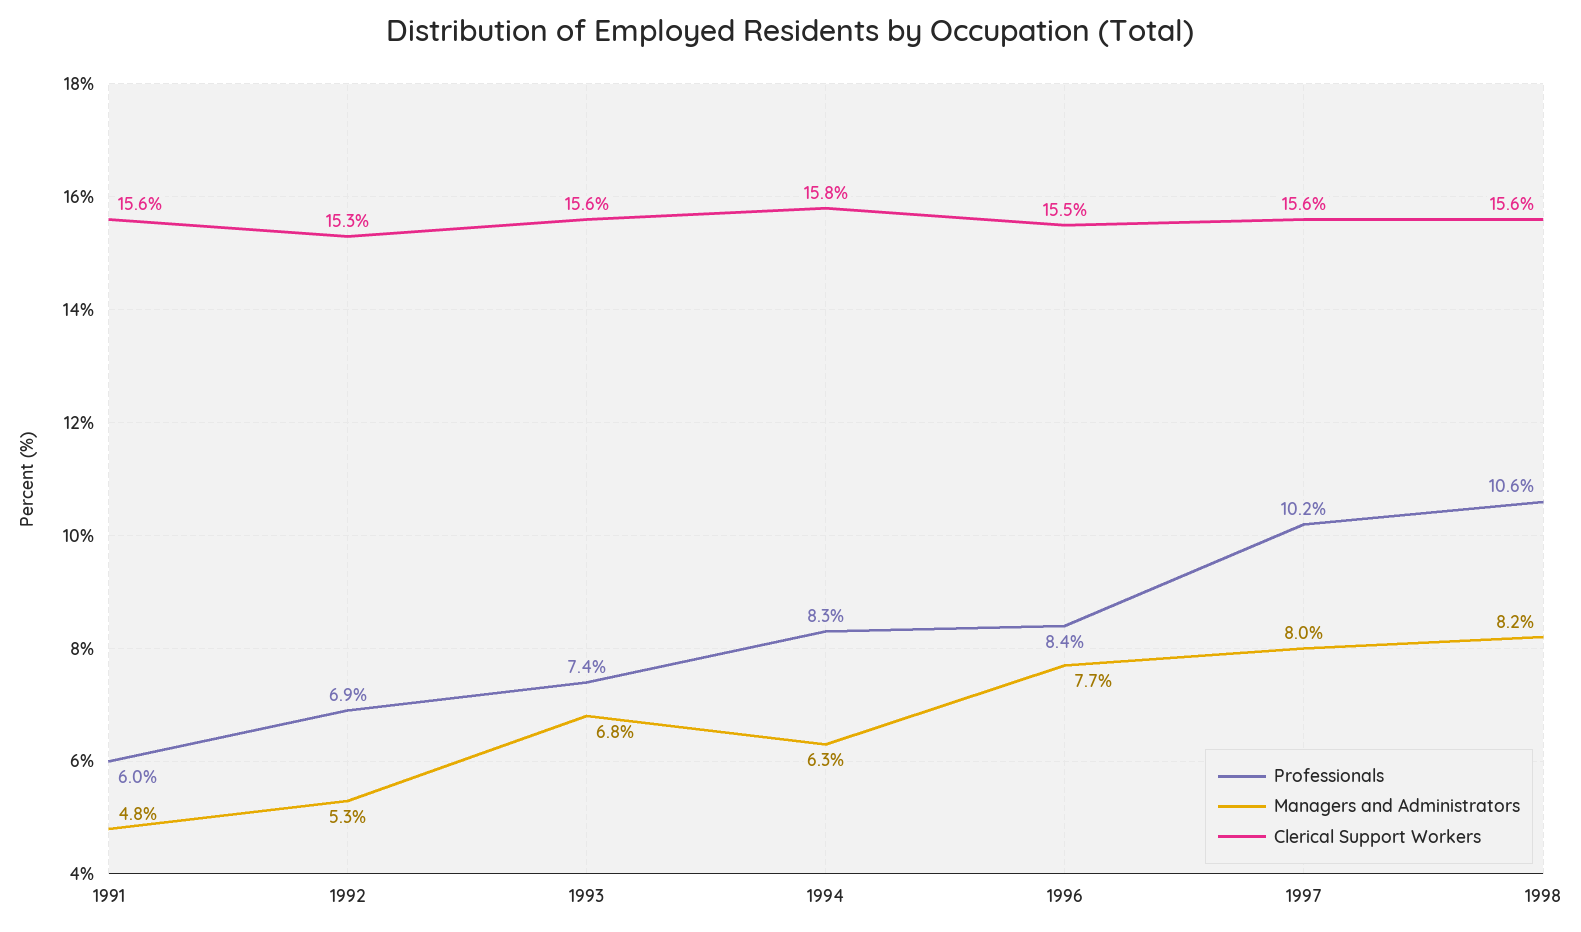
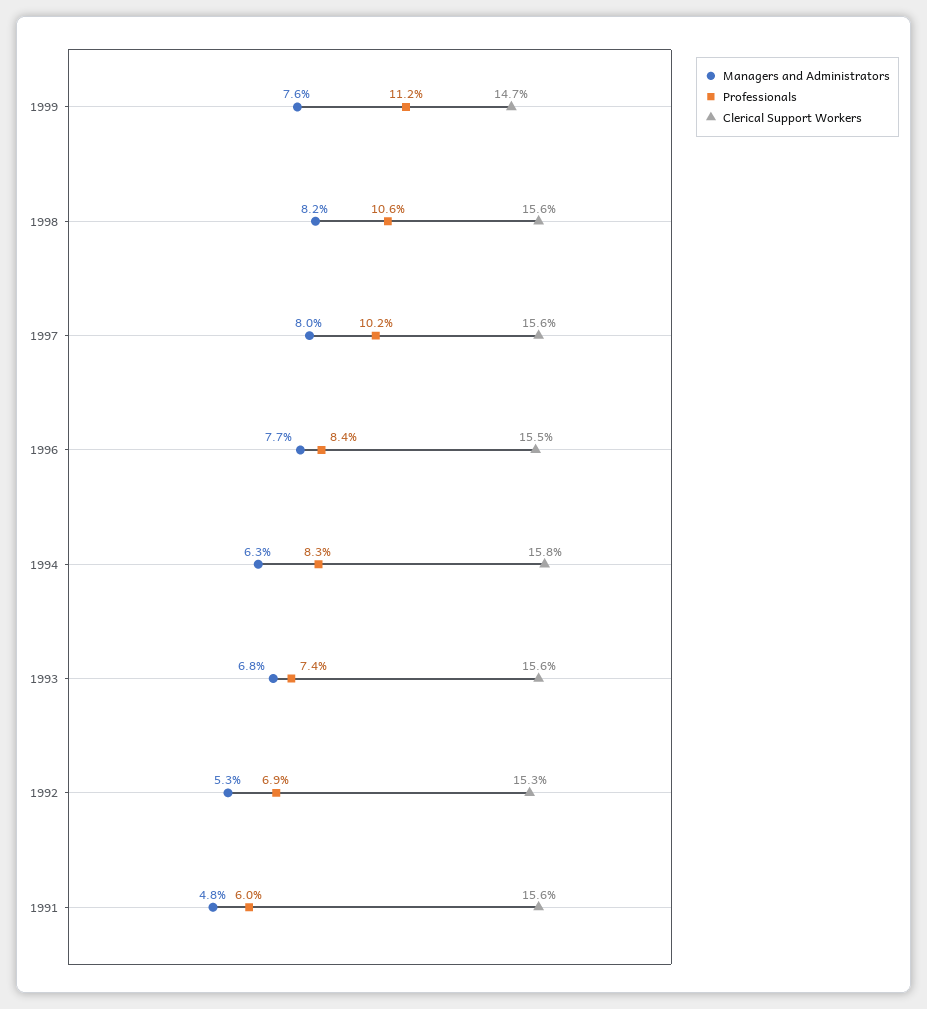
Managers and Administrators, 1999: none -> 7.6
Professionals, 1999: none -> 11.2
Clerical Support Workers, 1999: none -> 14.7

